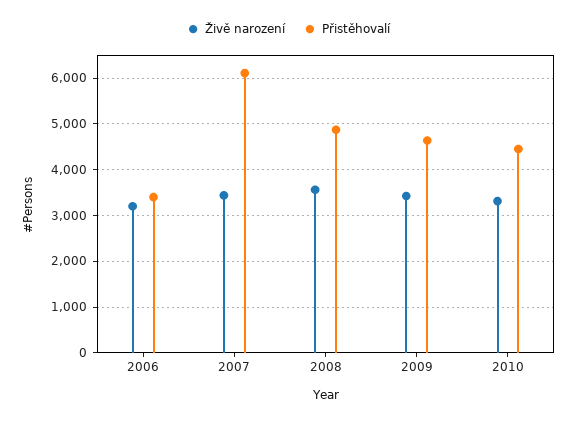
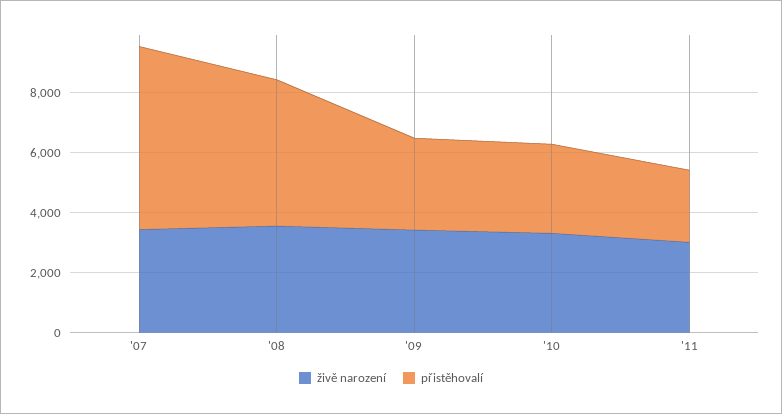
Živě narození, 2006: 3200 -> none
Přistěhovalí, 2006: 3400 -> none
Přistěhovalí, 2009: 4600 -> 3000
Přistěhovalí, 2010: 4400 -> 3000
Živě narození, '11: none -> 3000
Přistěhovalí, '11: none -> 2500

